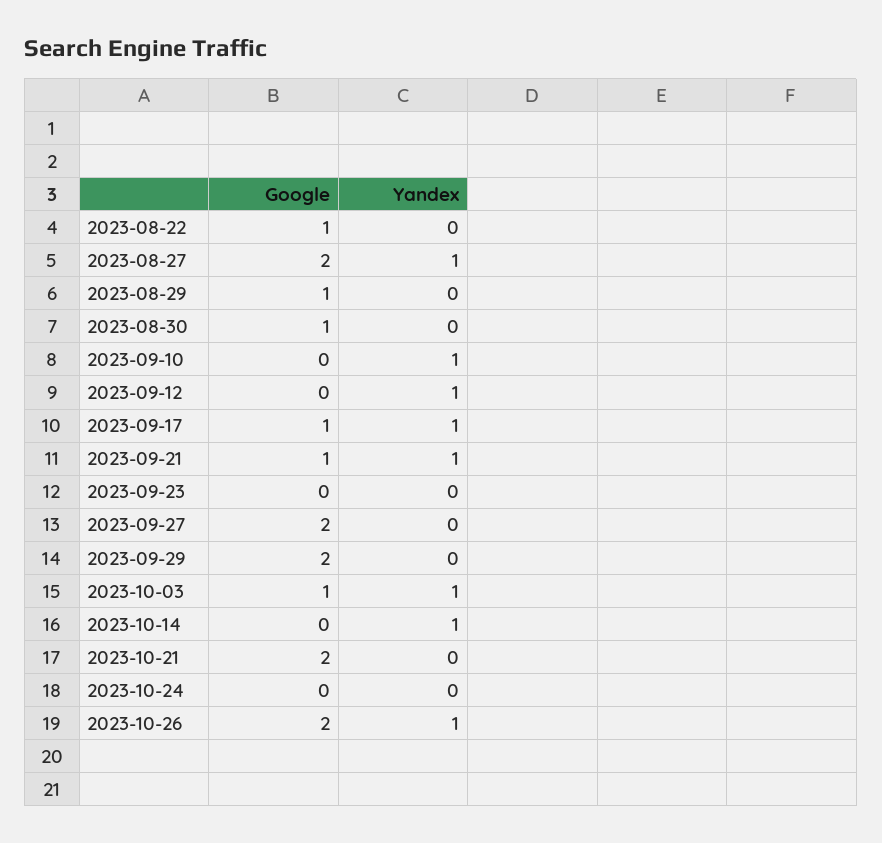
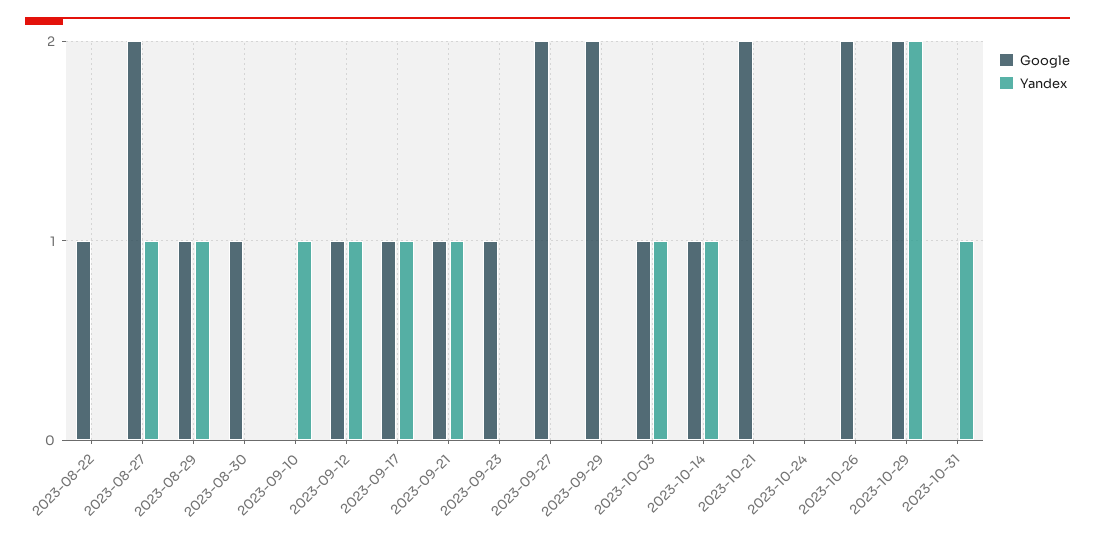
Yandex, 2023-08-29: 0 -> 1
Google, 2023-09-12: 0 -> 1
Google, 2023-09-23: 0 -> 1
Google, 2023-10-14: 0 -> 1
Yandex, 2023-10-26: 1 -> 0
Google, 2023-10-29: none -> 2
Yandex, 2023-10-29: none -> 2
Google, 2023-10-31: none -> 0
Yandex, 2023-10-31: none -> 1

